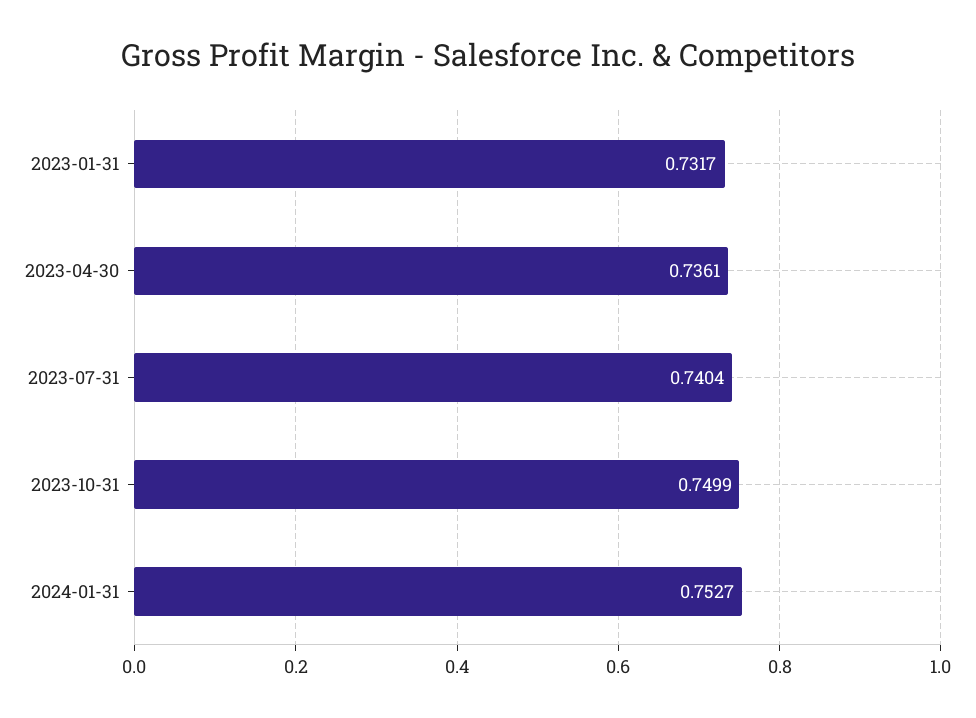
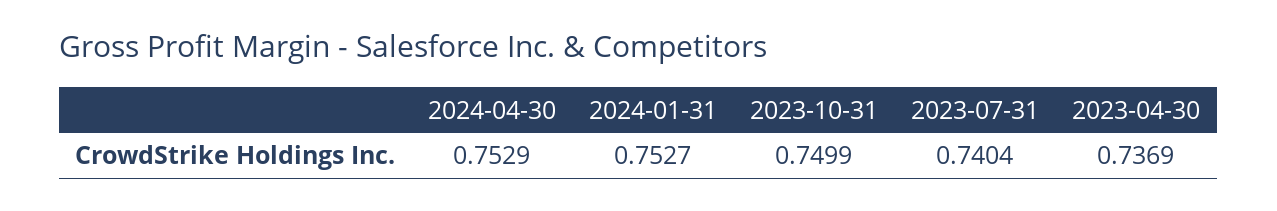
2023-01-31: 0.7317 -> none
2023-04-30: 0.7361 -> 0.7369
2024-04-30: none -> 0.7529

